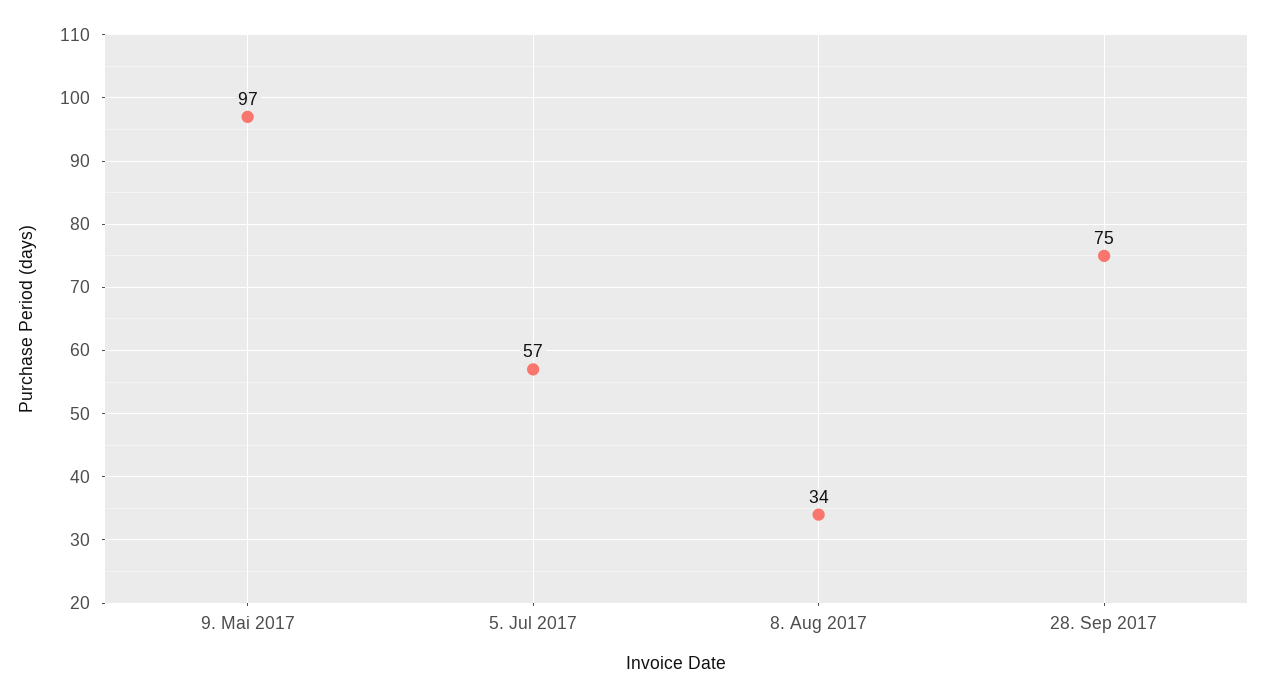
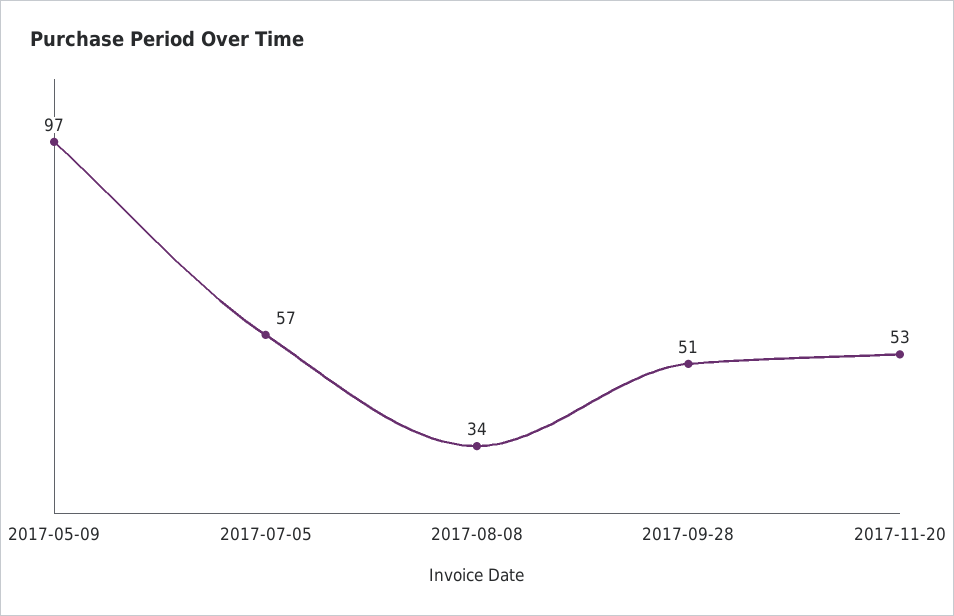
28. Sep 2017: 75 -> 51
2017-11-20: none -> 53

